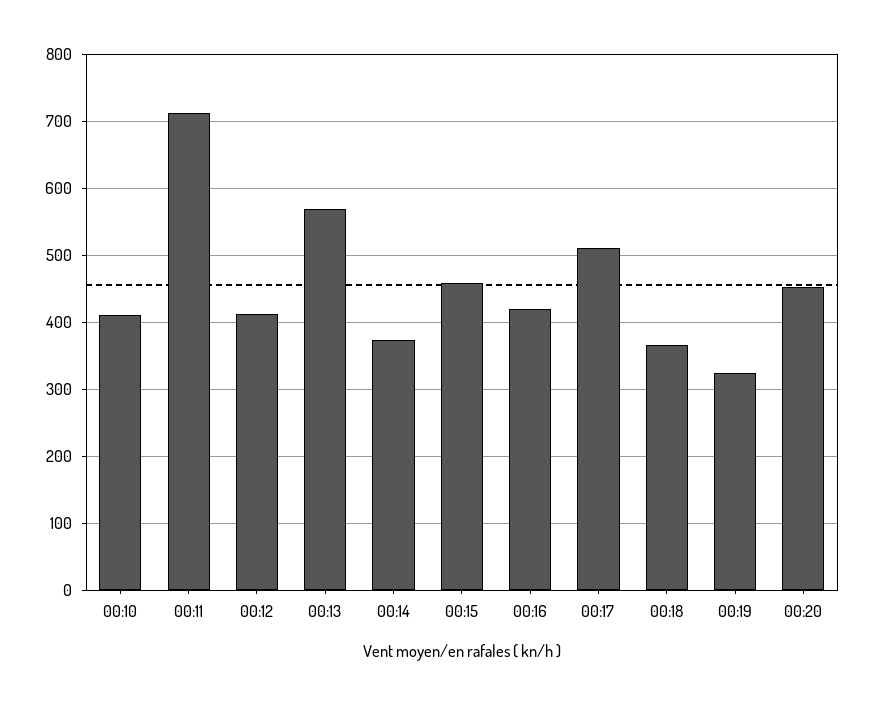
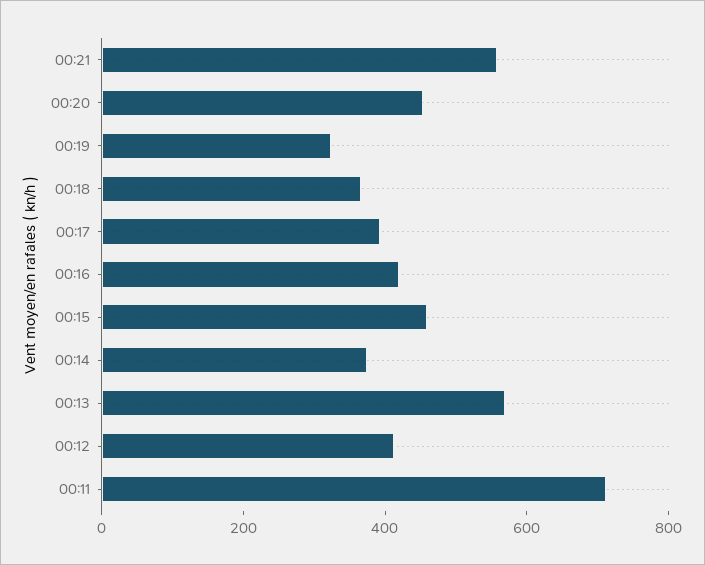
00:10: 410 -> none
00:17: 510 -> 400
00:21: none -> 550

